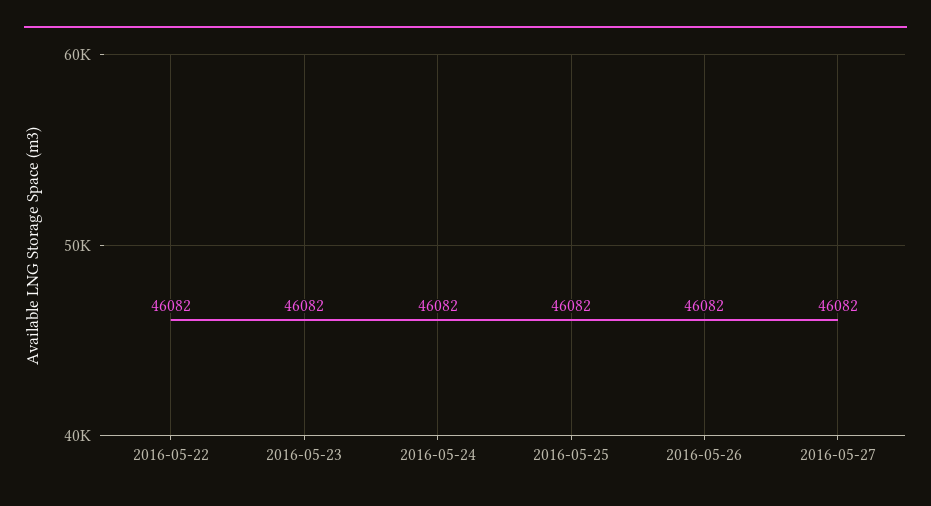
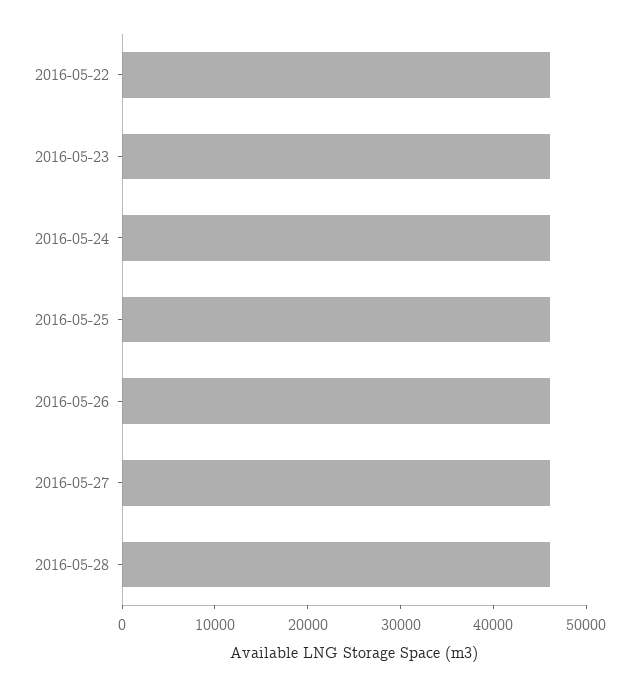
2016-05-28: none -> 46000

